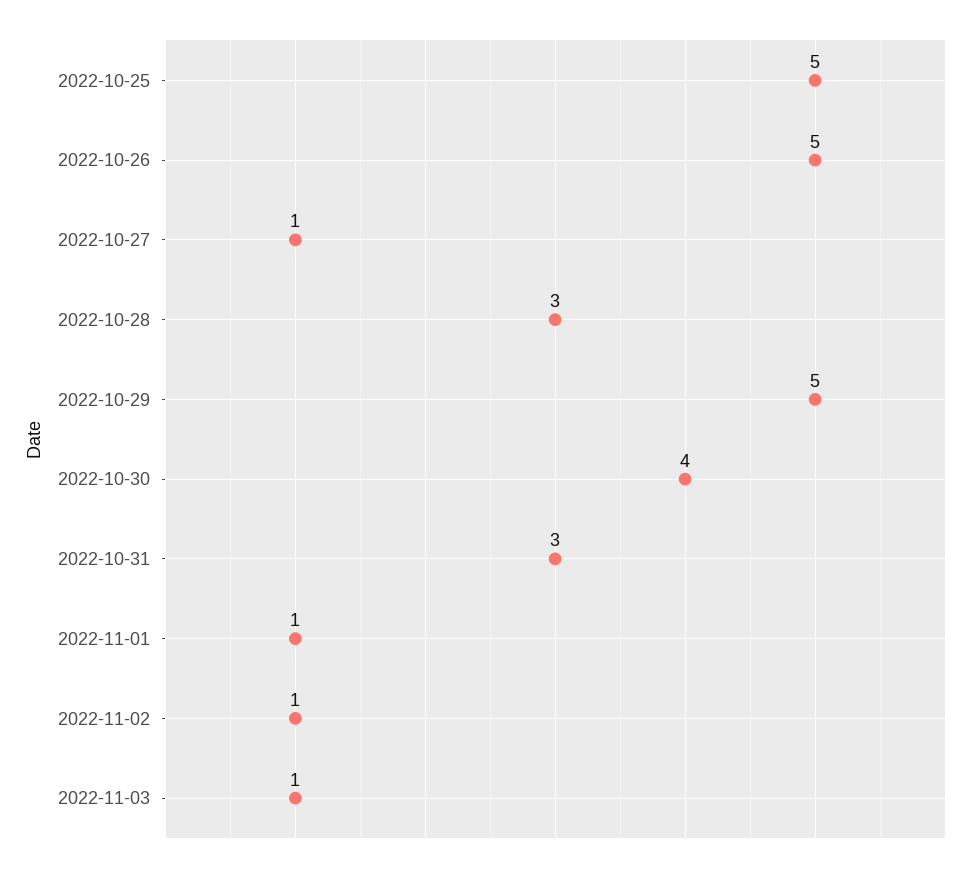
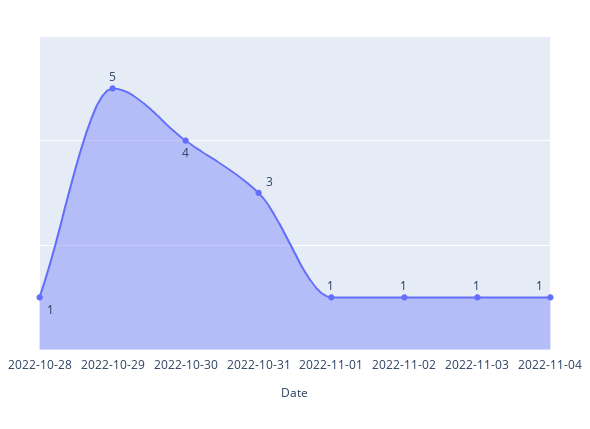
2022-10-25: 5 -> none
2022-10-26: 5 -> none
2022-10-27: 1 -> none
2022-10-28: 3 -> 1
2022-11-04: none -> 1

